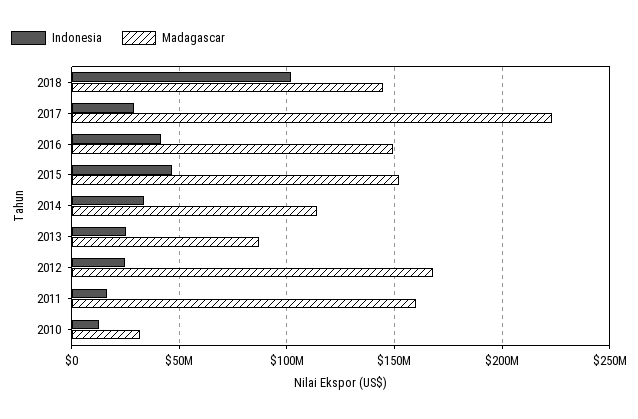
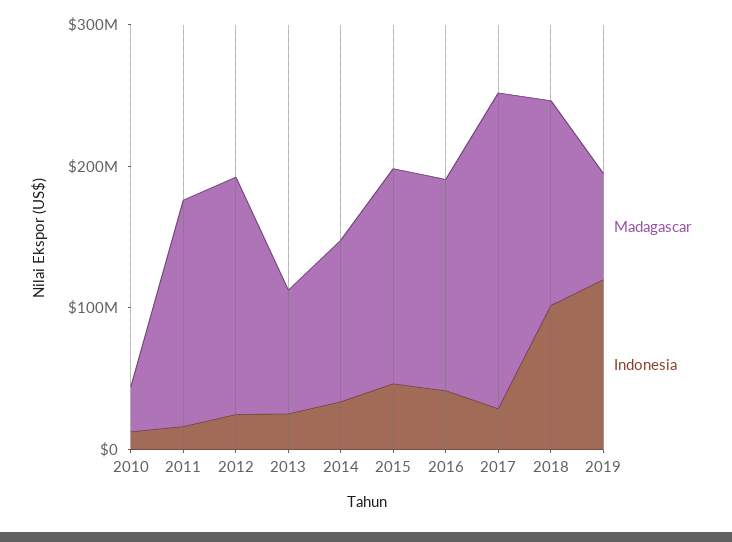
Madagascar, 2019: none -> 80000000
Indonesia, 2019: none -> 120000000

